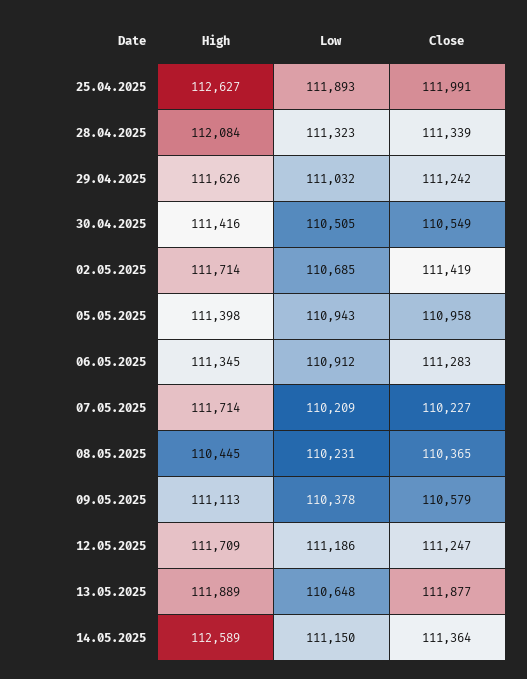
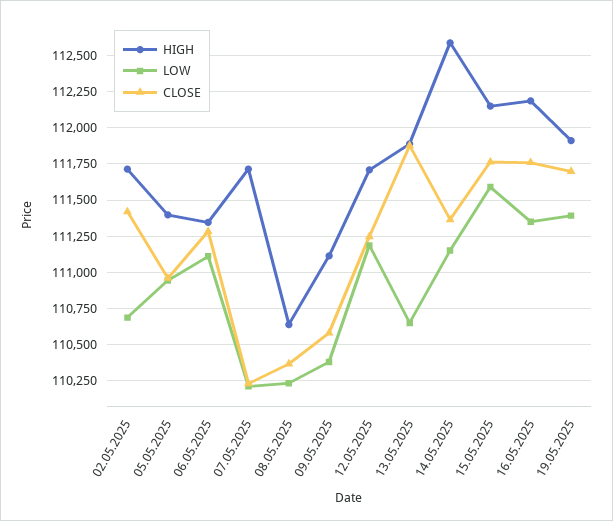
High, 25.04.2025: 112627 -> none
Low, 25.04.2025: 111893 -> none
Close, 25.04.2025: 111991 -> none
High, 28.04.2025: 112084 -> none
Low, 28.04.2025: 111323 -> none
Close, 28.04.2025: 111339 -> none
High, 29.04.2025: 111626 -> none
Low, 29.04.2025: 111032 -> none
Close, 29.04.2025: 111242 -> none
High, 30.04.2025: 111416 -> none
Low, 30.04.2025: 110505 -> none
Close, 30.04.2025: 110549 -> none
Low, 06.05.2025: 110912 -> 111100
High, 08.05.2025: 110445 -> 110650
High, 15.05.2025: none -> 112150
Low, 15.05.2025: none -> 111600
Close, 15.05.2025: none -> 111750
High, 16.05.2025: none -> 112200
Low, 16.05.2025: none -> 111350
Close, 16.05.2025: none -> 111750
High, 19.05.2025: none -> 111900
Low, 19.05.2025: none -> 111400
Close, 19.05.2025: none -> 111700

